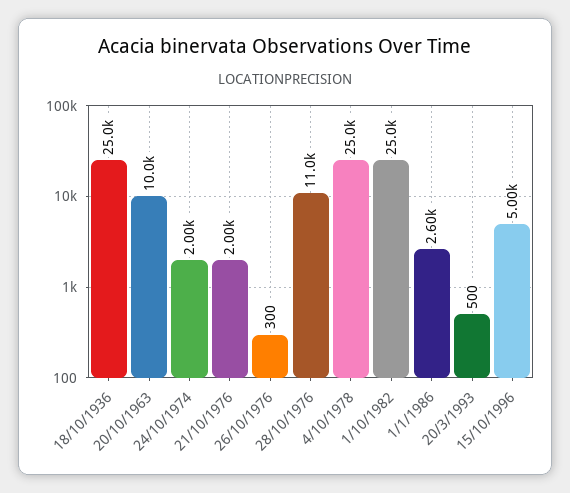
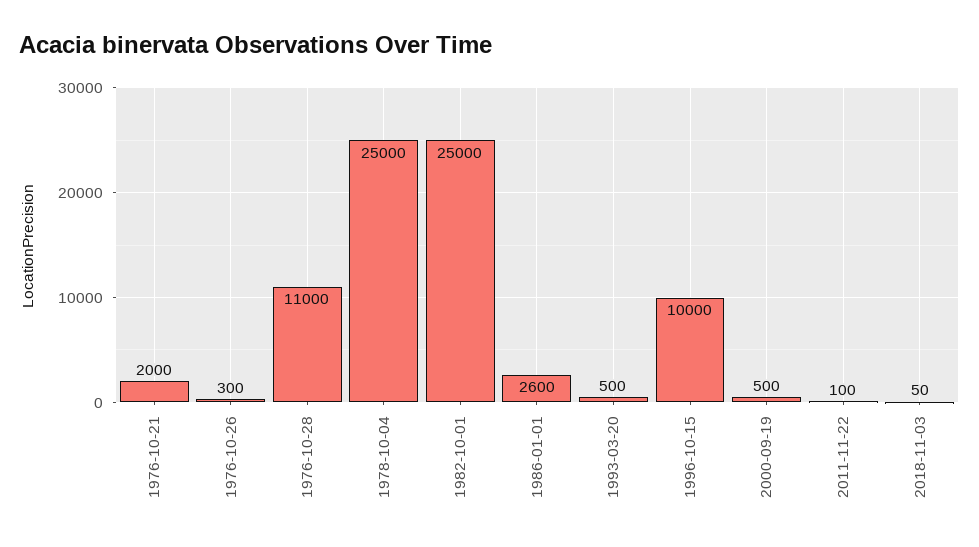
18/10/1936: 25000 -> none
20/10/1963: 10000 -> none
24/10/1974: 2000 -> none
15/10/1996: 5000 -> 10000
2000-09-19: none -> 500
2011-11-22: none -> 100
2018-11-03: none -> 50

